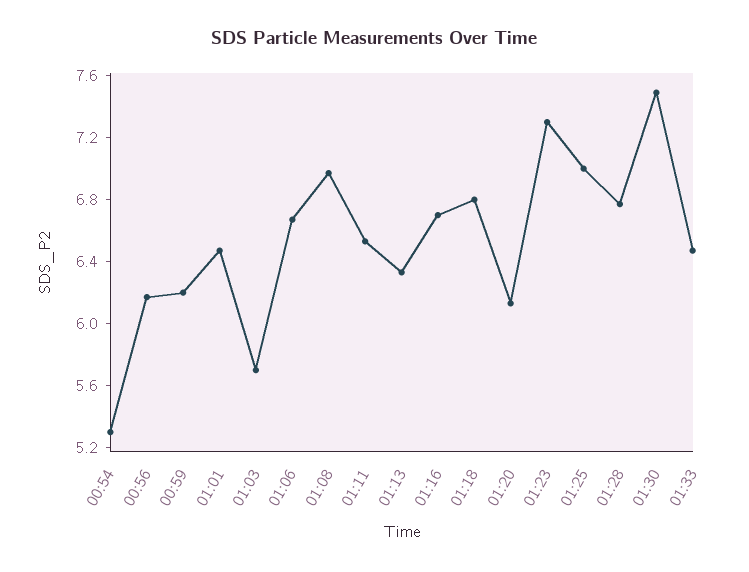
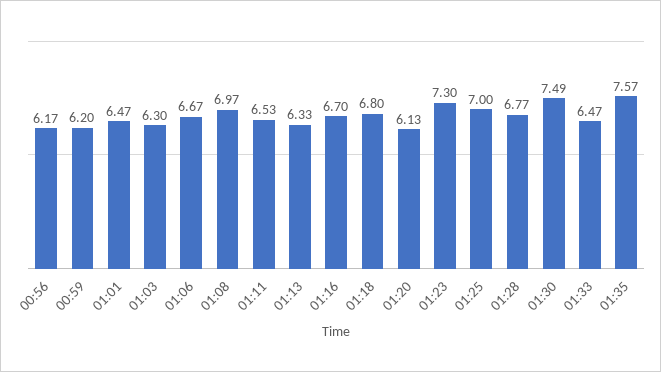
00:54: 5.3 -> none
01:03: 5.7 -> 6.3
01:35: none -> 7.57

